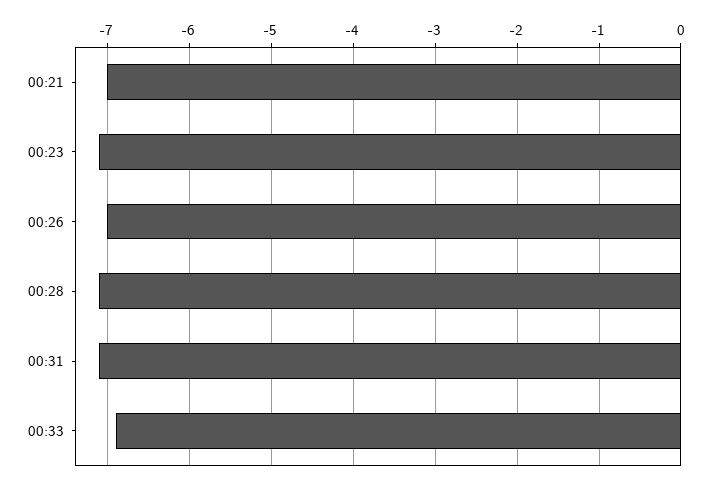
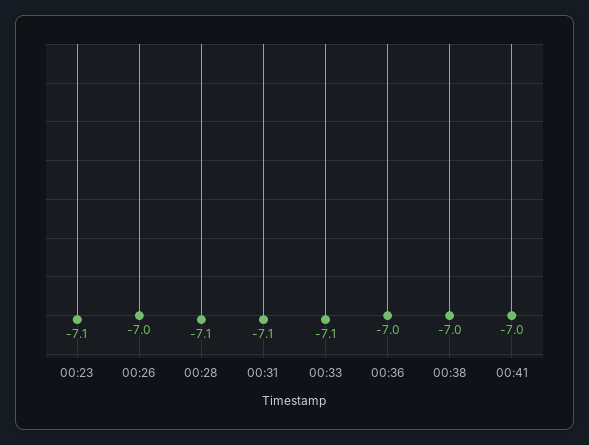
00:21: -7 -> none
00:33: -6.9 -> -7.1
00:36: none -> -7
00:38: none -> -7
00:41: none -> -7

